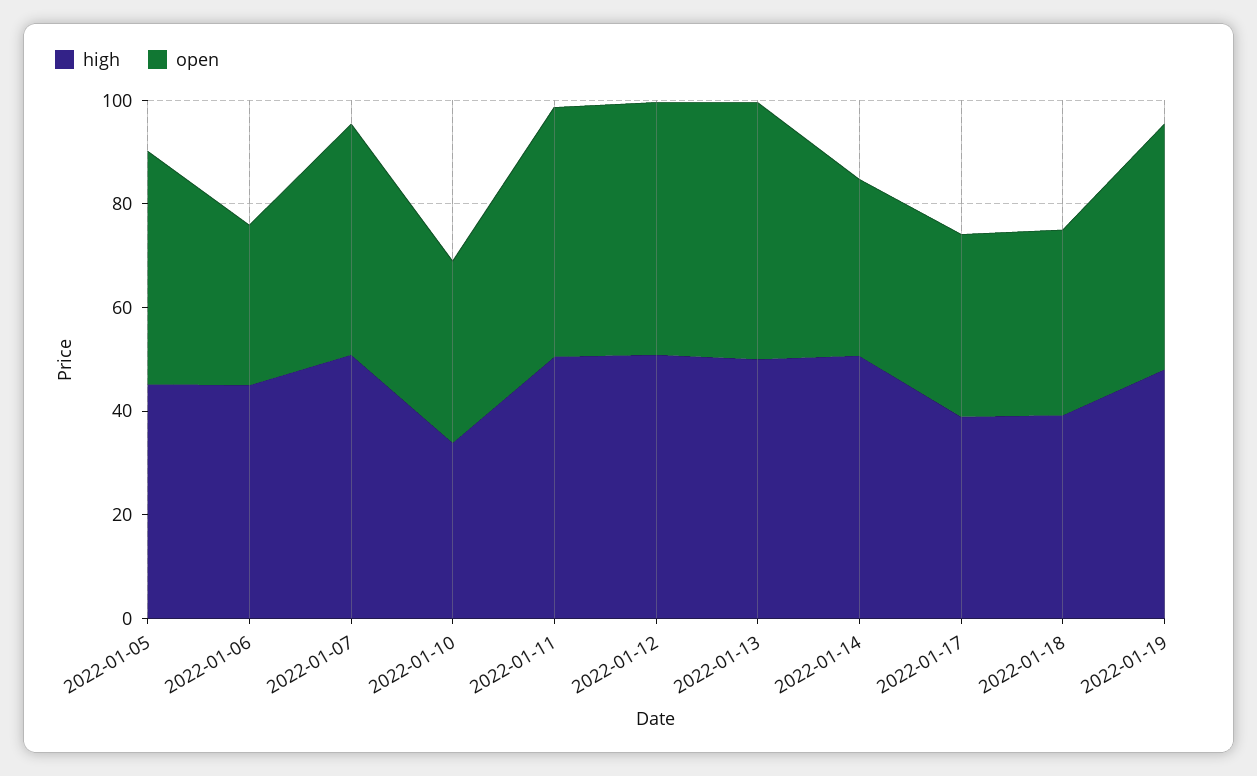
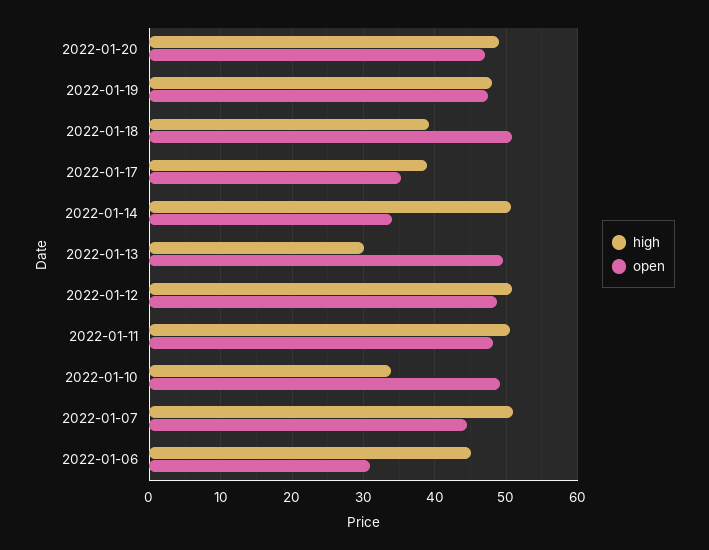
high, 2022-01-05: 45 -> none
open, 2022-01-05: 45 -> none
open, 2022-01-10: 35 -> 49
high, 2022-01-13: 50 -> 30
open, 2022-01-18: 35 -> 51
high, 2022-01-20: none -> 49
open, 2022-01-20: none -> 47

